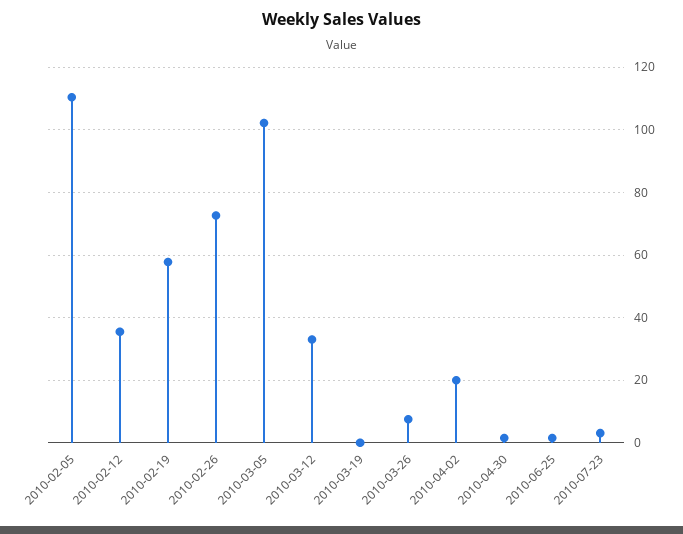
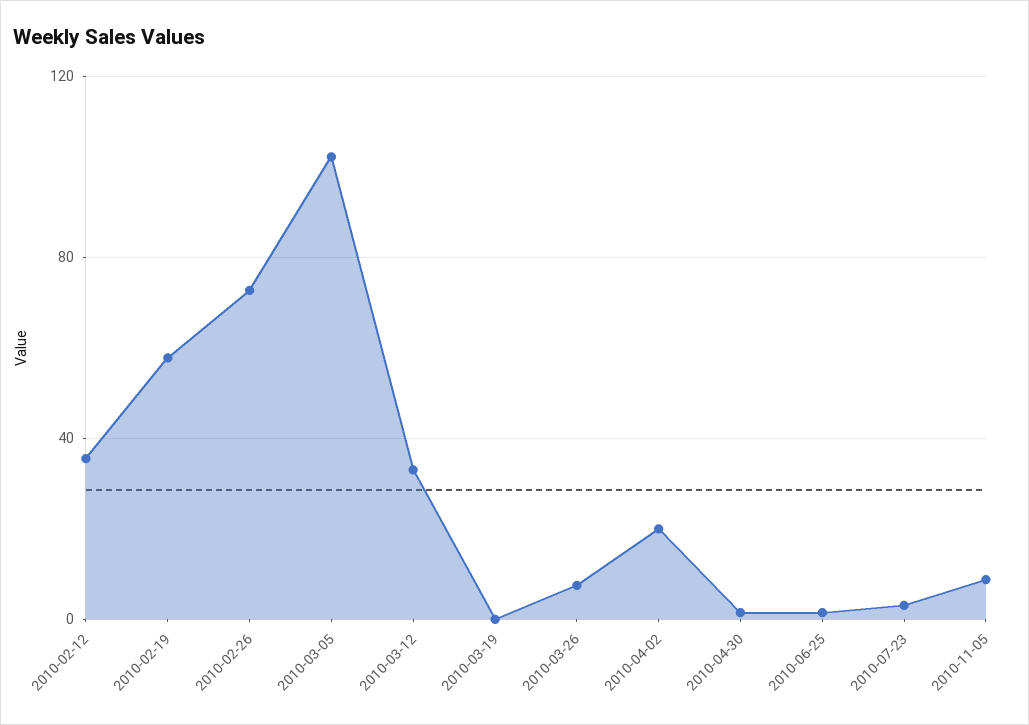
2010-02-05: 110 -> none
2010-11-05: none -> 10

